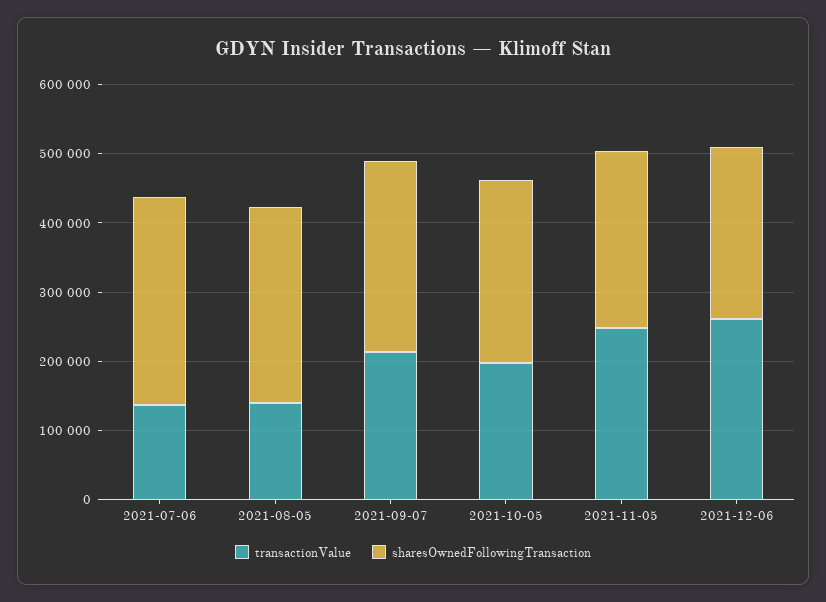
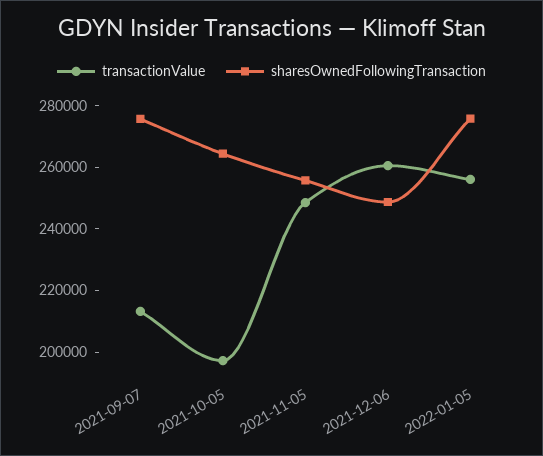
transactionValue, 2021-07-06: 140000 -> none
sharesOwnedFollowingTransaction, 2021-07-06: 300000 -> none
transactionValue, 2021-08-05: 140000 -> none
sharesOwnedFollowingTransaction, 2021-08-05: 280000 -> none
transactionValue, 2022-01-05: none -> 255000
sharesOwnedFollowingTransaction, 2022-01-05: none -> 275000

